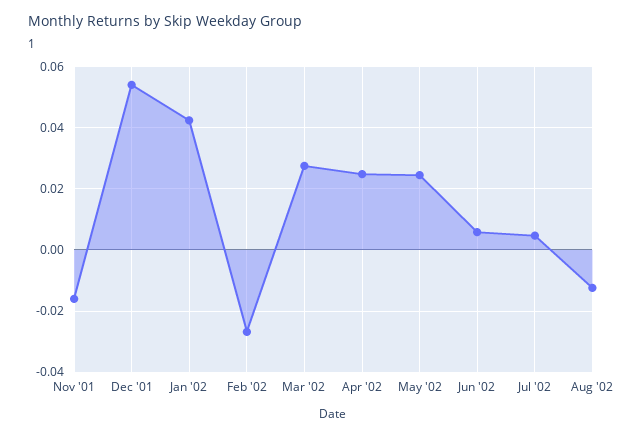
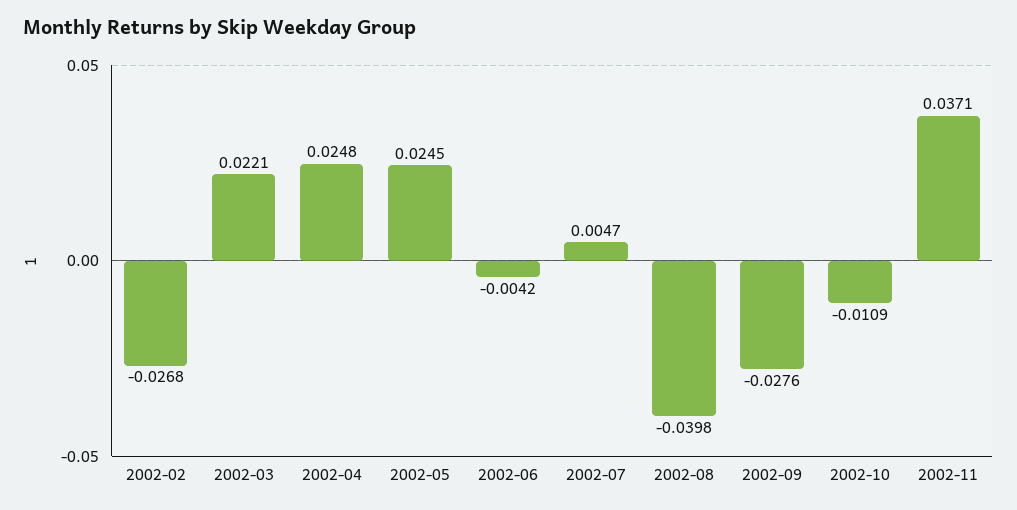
Nov '01: -0.016 -> none
Dec '01: 0.054 -> none
Jan '02: 0.042 -> none
Mar '02: 0.028 -> 0.0221
Jun '02: 0.006 -> -0.0042
Aug '02: -0.012 -> -0.0398
2002-09: none -> -0.0276
2002-10: none -> -0.0109
2002-11: none -> 0.0371

